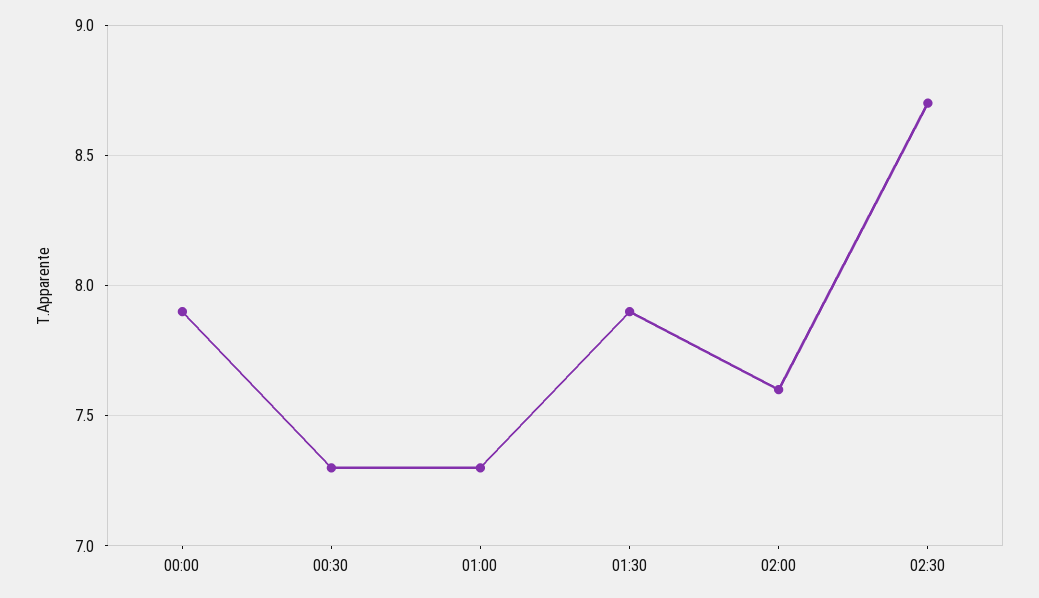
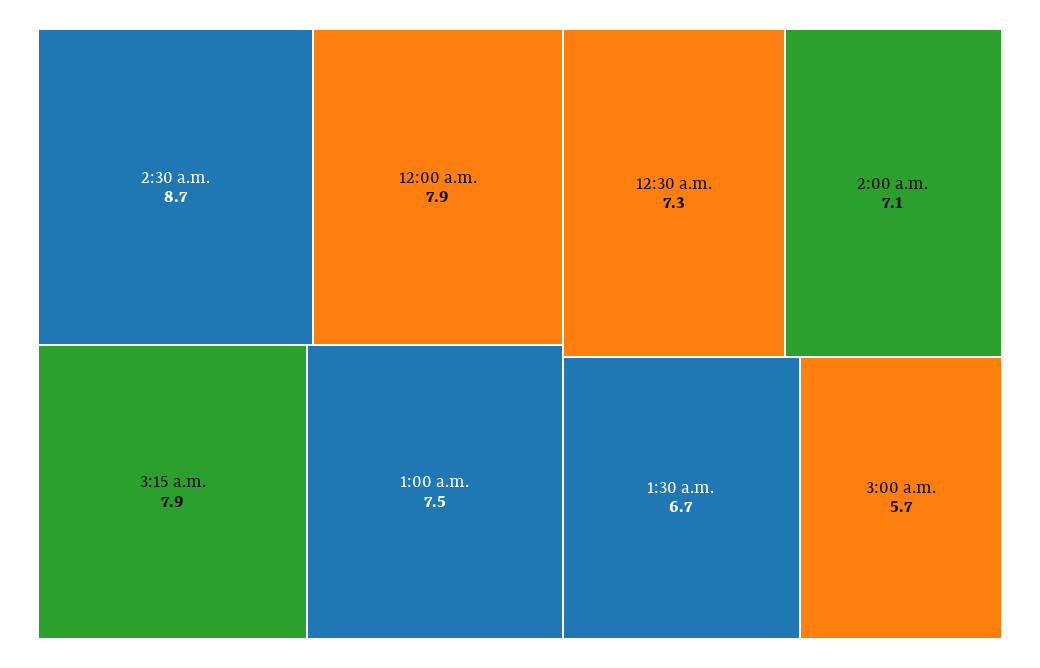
01:00: 7.3 -> 7.5
01:30: 7.9 -> 6.7
02:00: 7.6 -> 7.1
3:15 a.m.: none -> 7.9
3:00 a.m.: none -> 5.7

